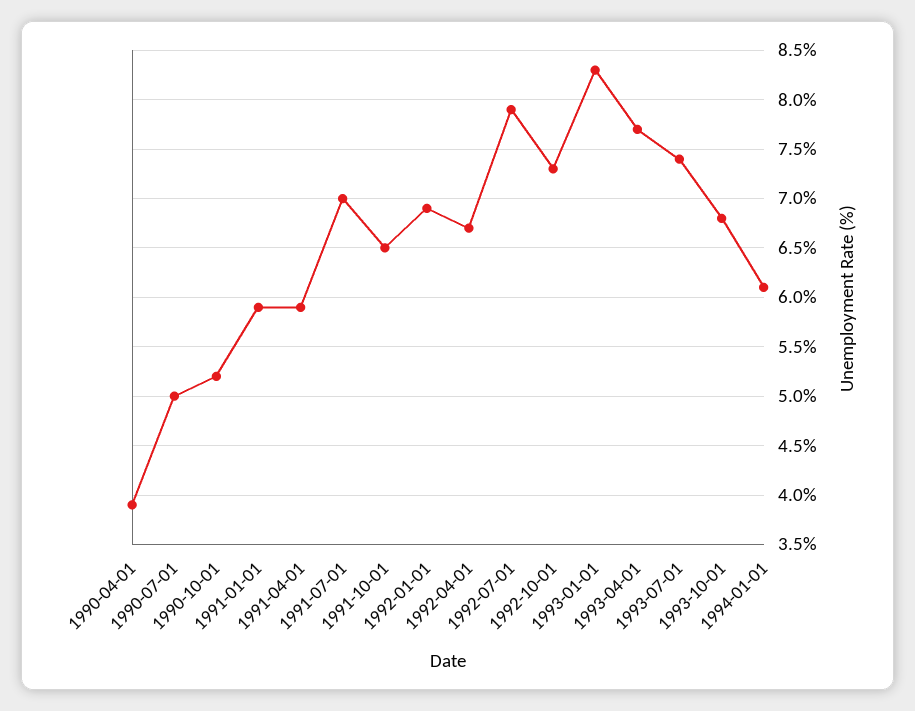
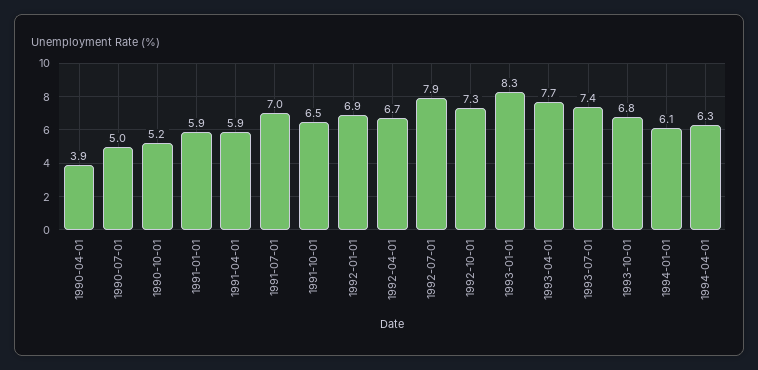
1994-04-01: none -> 6.3

